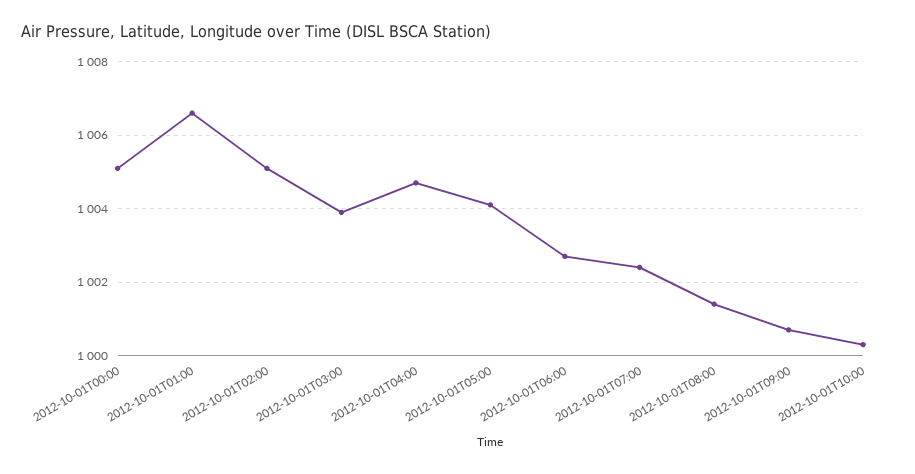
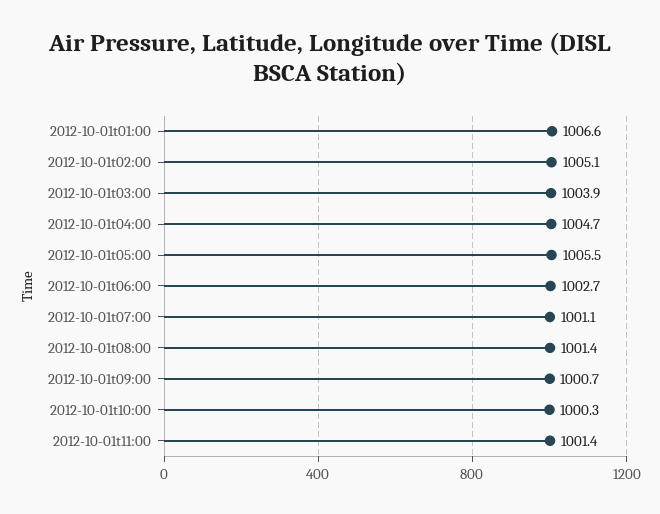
2012-10-01T00:00: 1005 -> none
2012-10-01T05:00: 1004 -> 1005.5
2012-10-01T07:00: 1002.5 -> 1001.1
2012-10-01t11:00: none -> 1001.4

